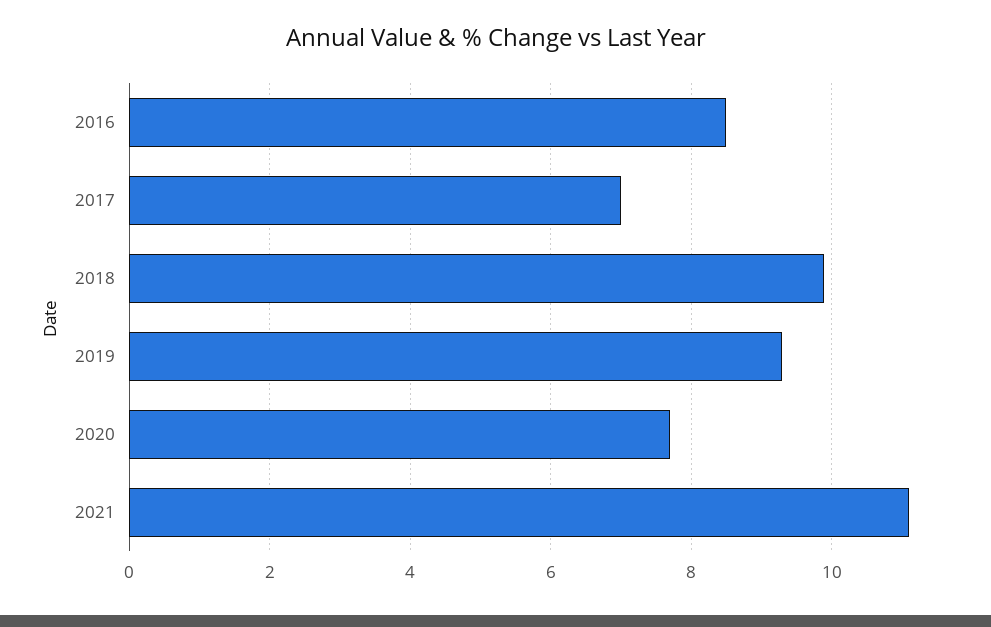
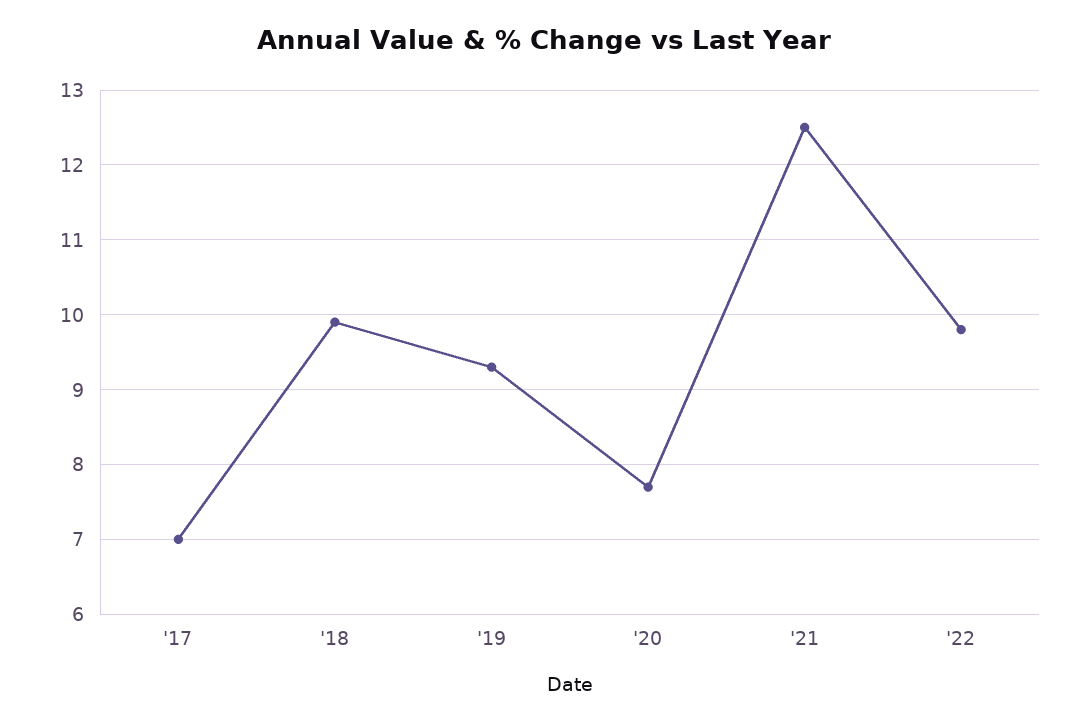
2016: 8.5 -> none
2021: 11 -> 12.5
'22: none -> 9.8

